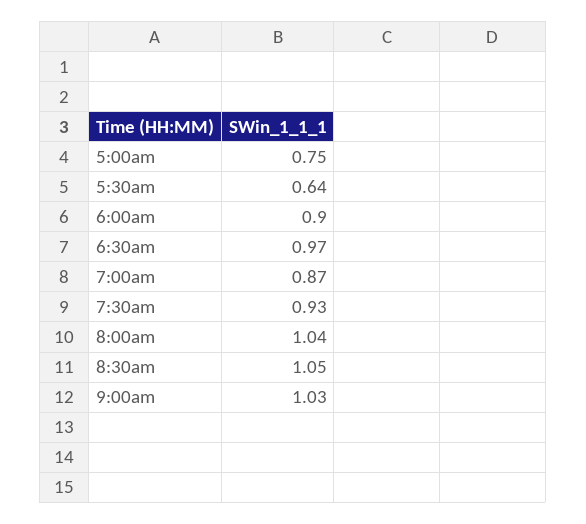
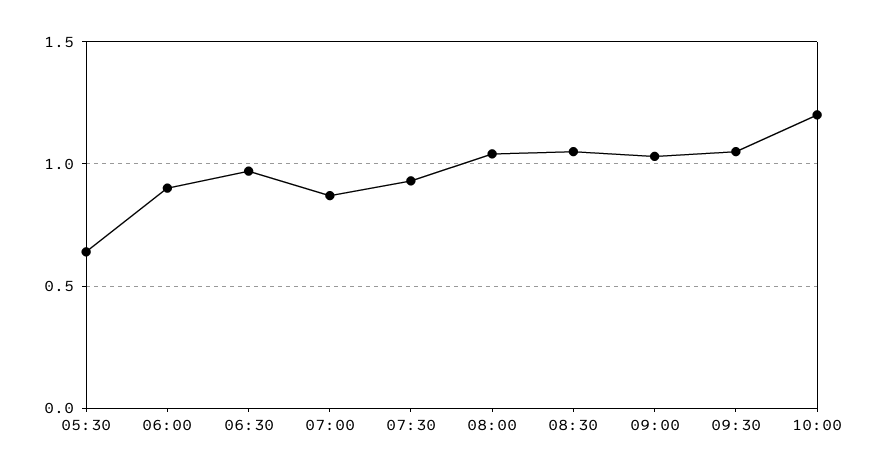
5:00am: 0.75 -> none
09:30: none -> 1.05
10:00: none -> 1.2

